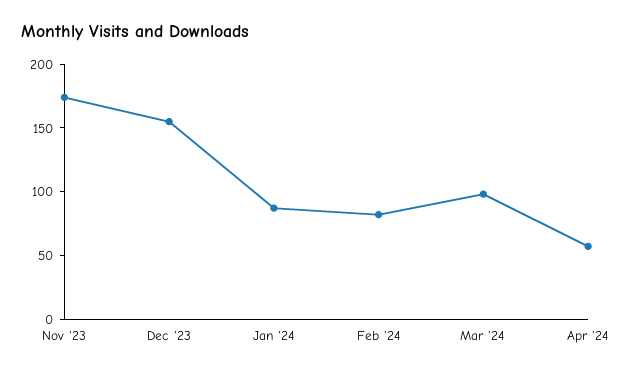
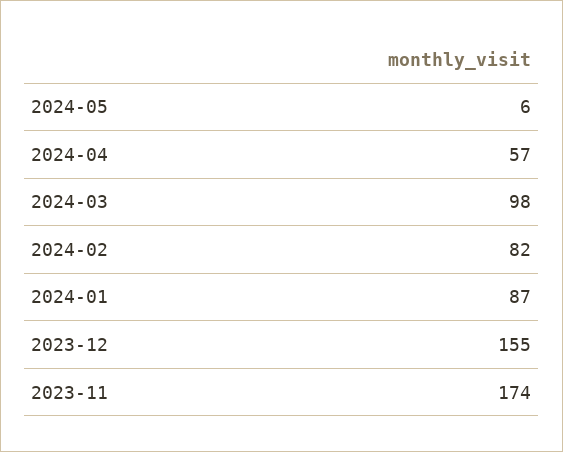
2024-05: none -> 6

